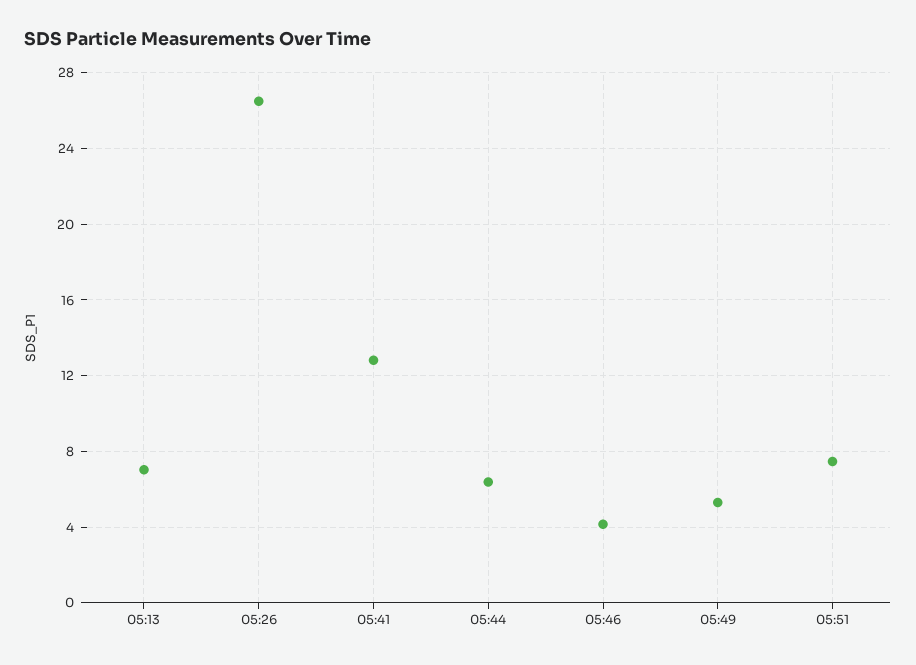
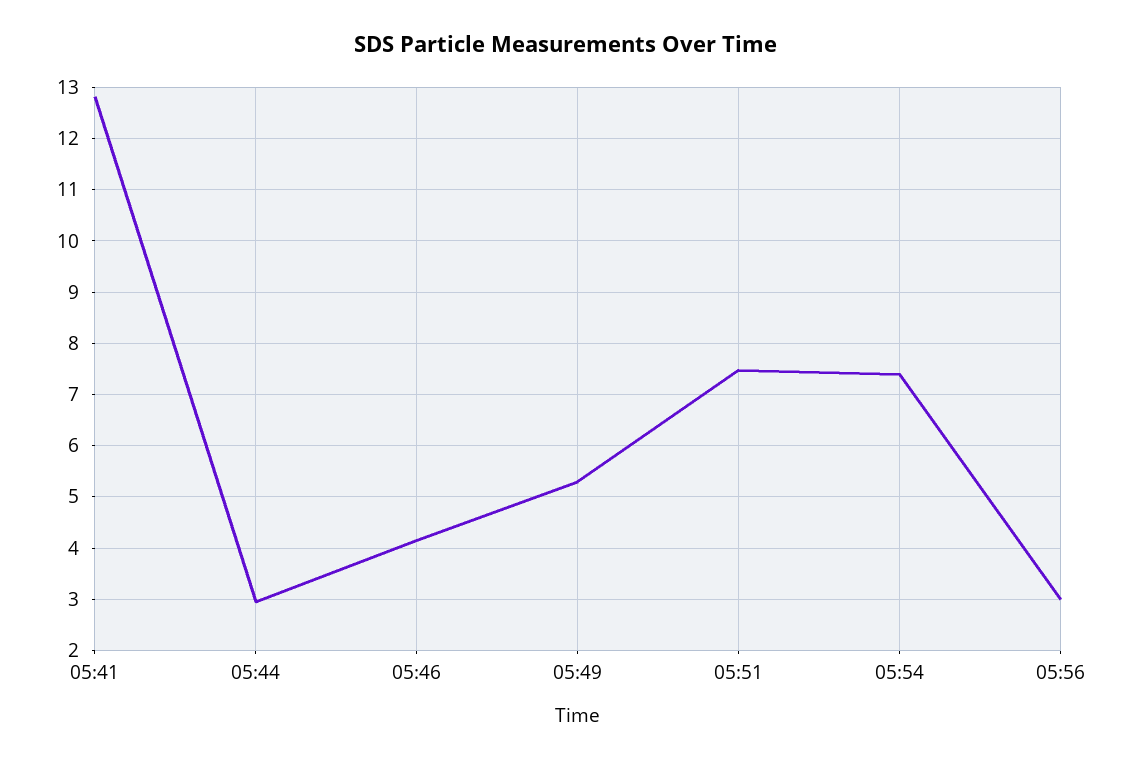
05:13: 7 -> none
05:26: 26.5 -> none
05:44: 6.5 -> 3
05:54: none -> 7.4
05:56: none -> 3

